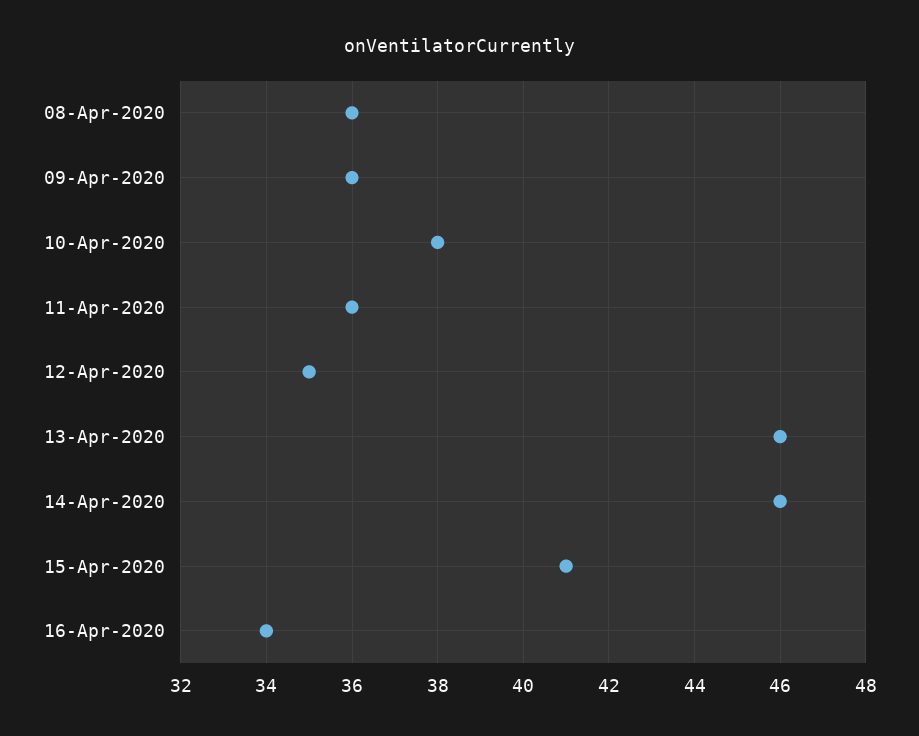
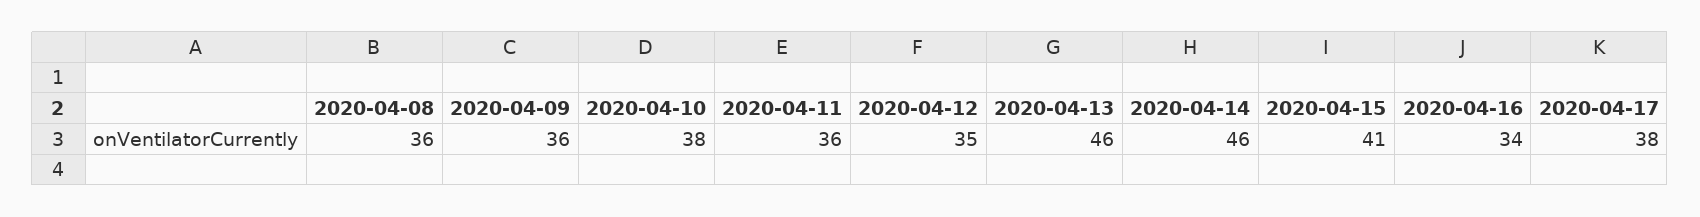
2020-04-17: none -> 38

